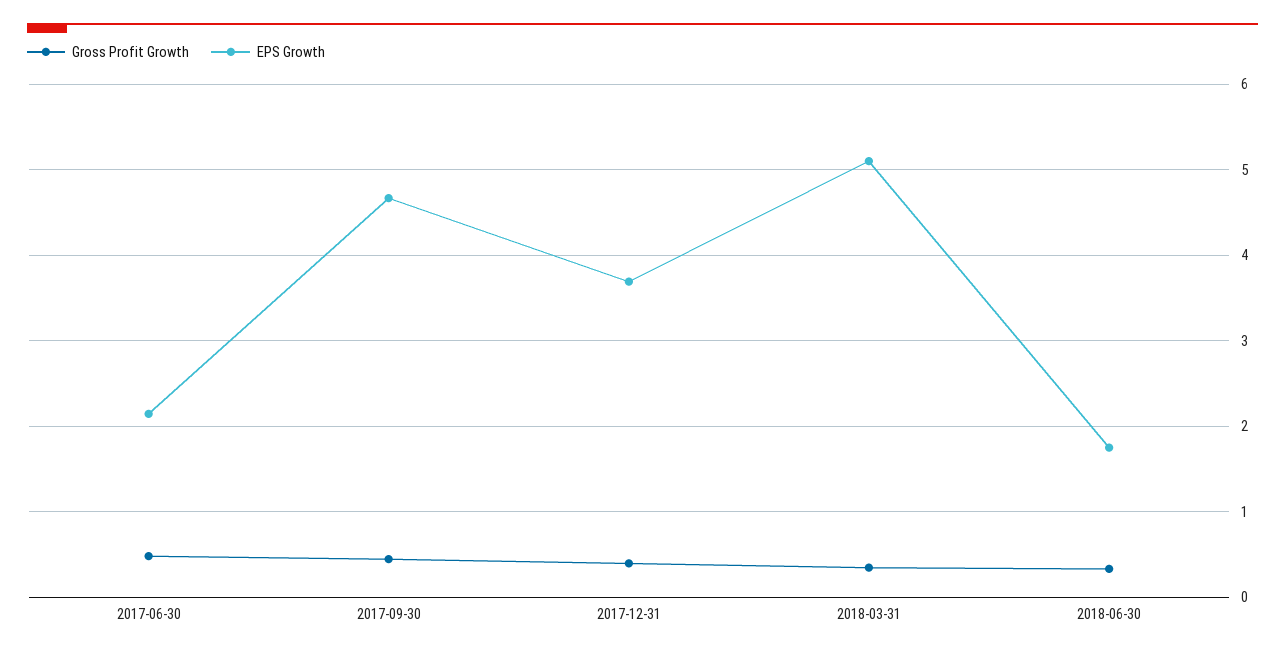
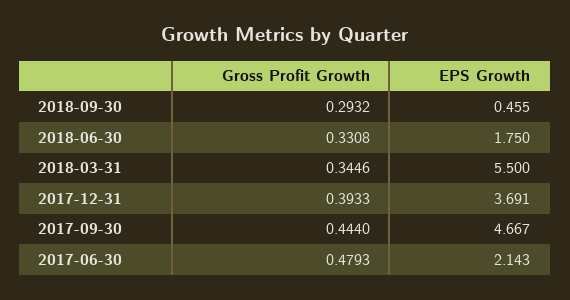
EPS Growth, 2018-03-31: 5.1 -> 5.5
Gross Profit Growth, 2018-09-30: none -> 0.2932
EPS Growth, 2018-09-30: none -> 0.455

